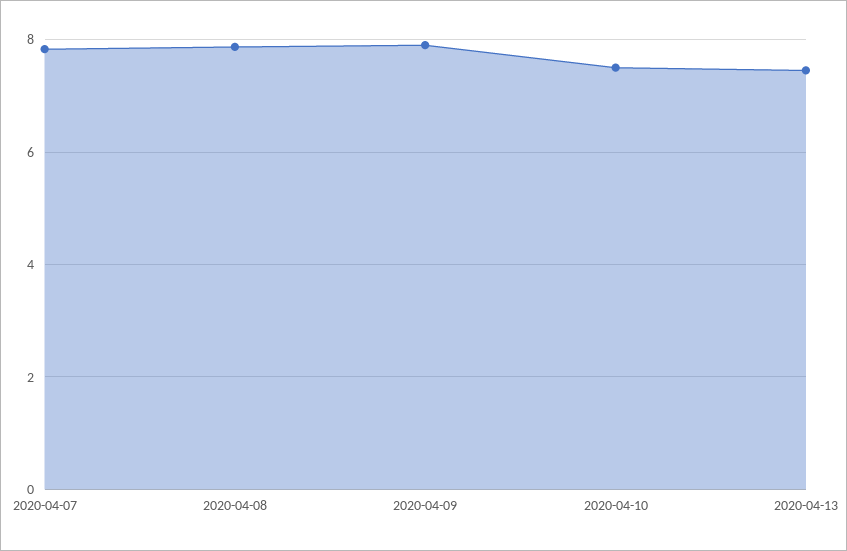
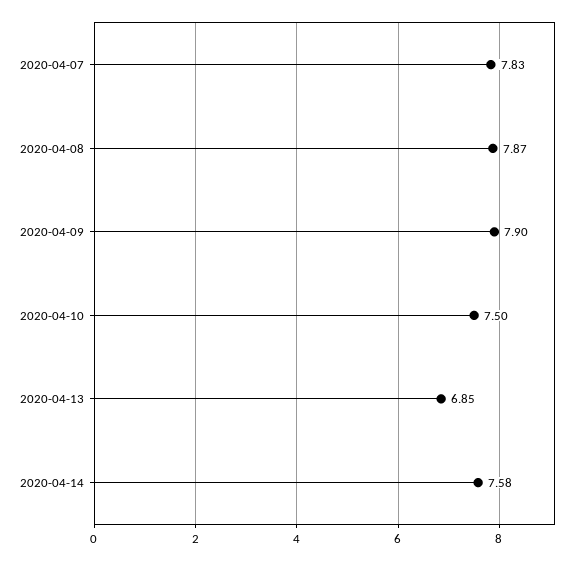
2020-04-13: 7.4 -> 6.85
2020-04-14: none -> 7.58

